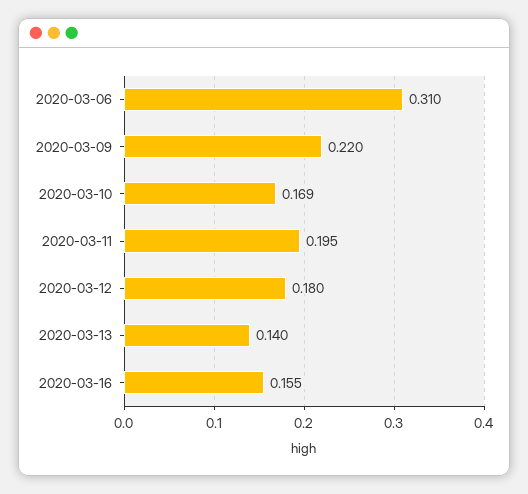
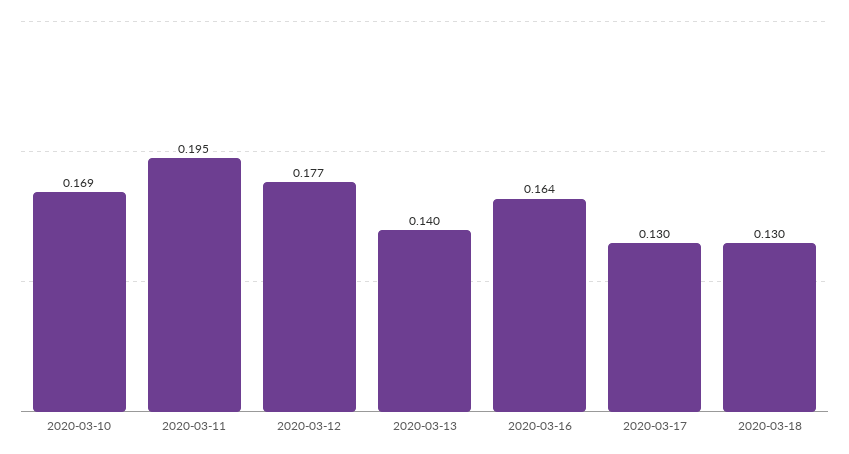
2020-03-06: 0.31 -> none
2020-03-09: 0.22 -> none
2020-03-12: 0.18 -> 0.177
2020-03-16: 0.155 -> 0.164
2020-03-17: none -> 0.13
2020-03-18: none -> 0.13

